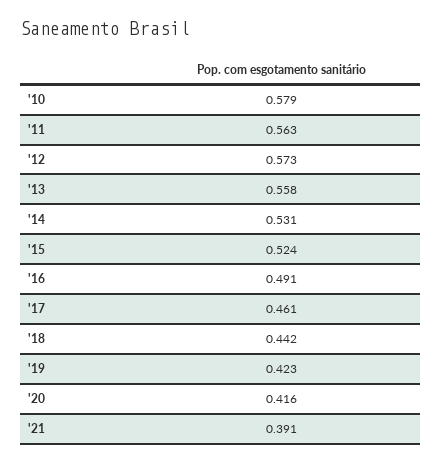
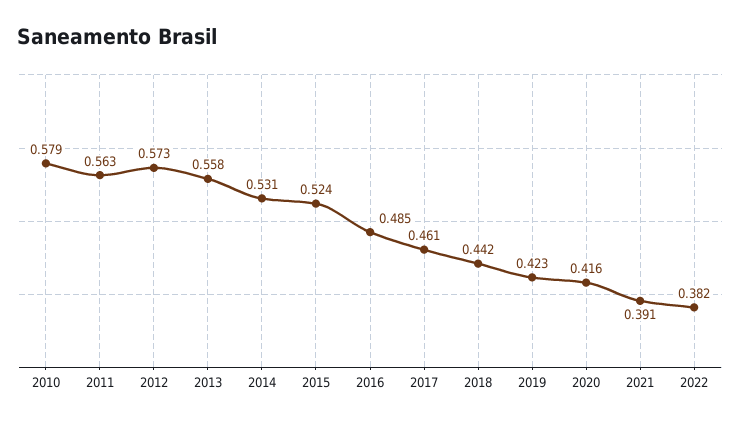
'16: 0.491 -> 0.485
2022: none -> 0.382

